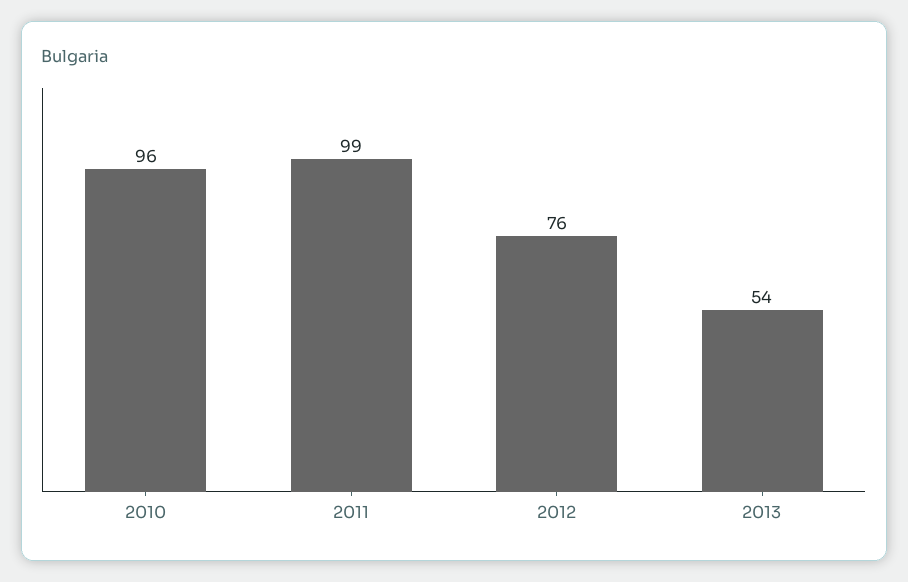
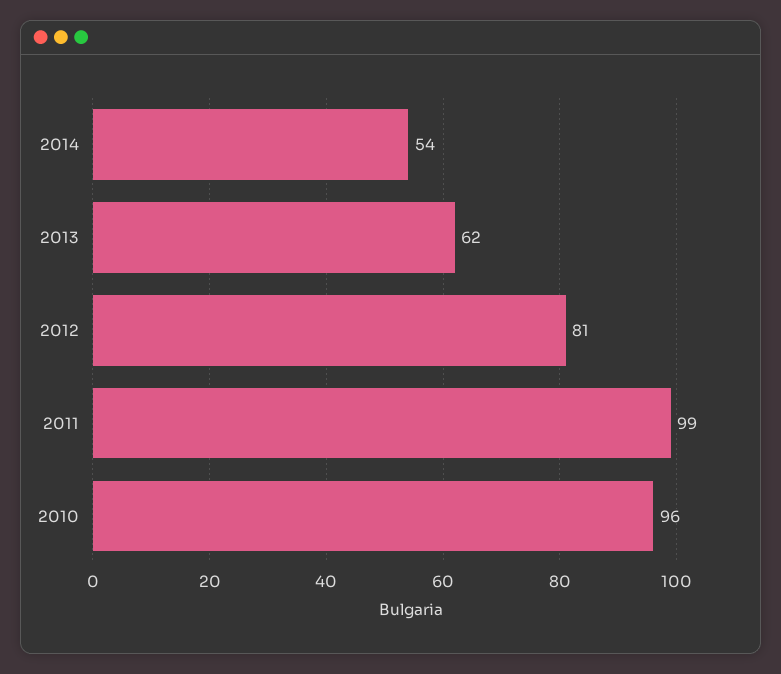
2012: 76 -> 81
2013: 54 -> 62
2014: none -> 54

